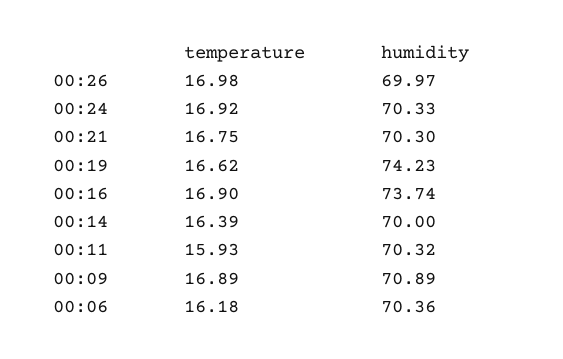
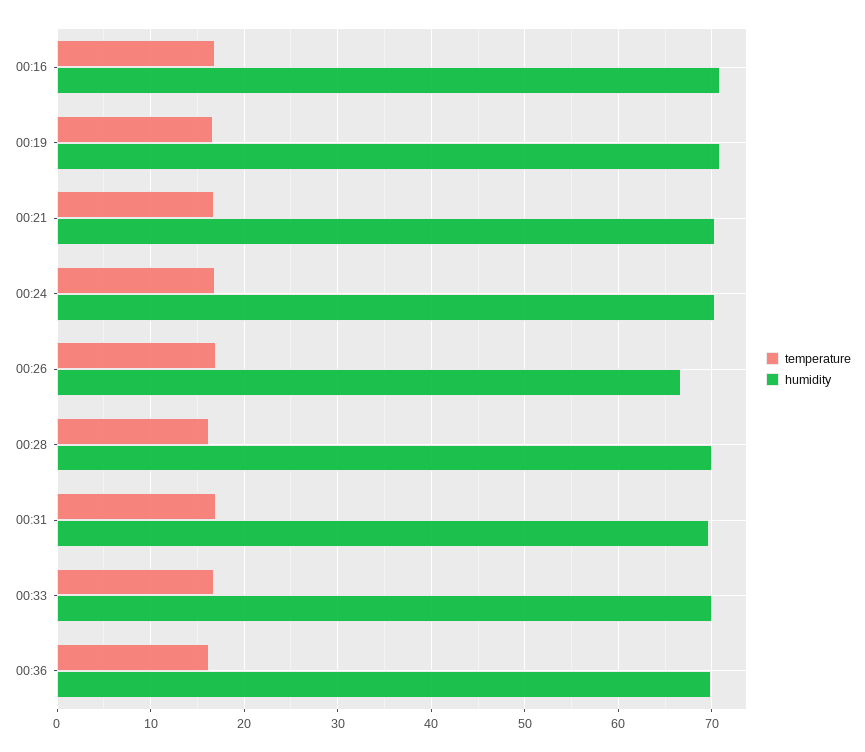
humidity, 00:26: 69.97 -> 67
humidity, 00:19: 74.23 -> 71
humidity, 00:16: 73.74 -> 71
temperature, 00:14: 16.39 -> none
humidity, 00:14: 70 -> none
temperature, 00:11: 15.93 -> none
humidity, 00:11: 70.32 -> none
temperature, 00:09: 16.89 -> none
humidity, 00:09: 70.89 -> none
temperature, 00:06: 16.18 -> none
humidity, 00:06: 70.36 -> none
temperature, 00:28: none -> 16
humidity, 00:28: none -> 70
temperature, 00:31: none -> 17
humidity, 00:31: none -> 70
temperature, 00:33: none -> 17
humidity, 00:33: none -> 70
temperature, 00:36: none -> 16
humidity, 00:36: none -> 70

